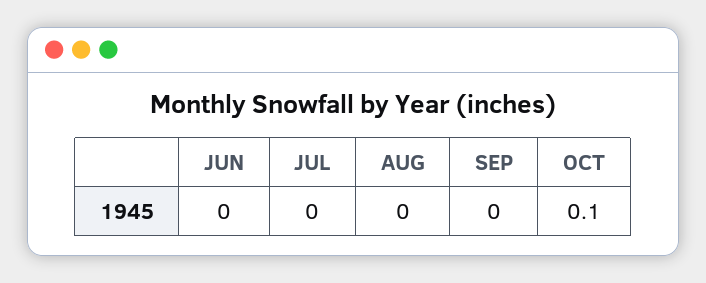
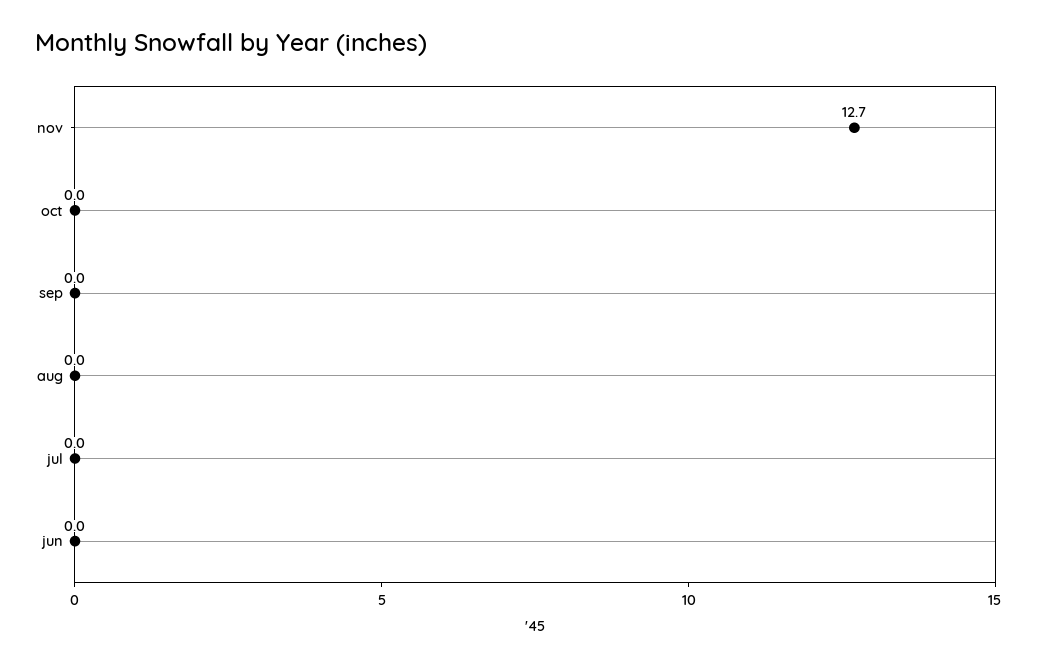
OCT: 0.1 -> 0
nov: none -> 12.7

